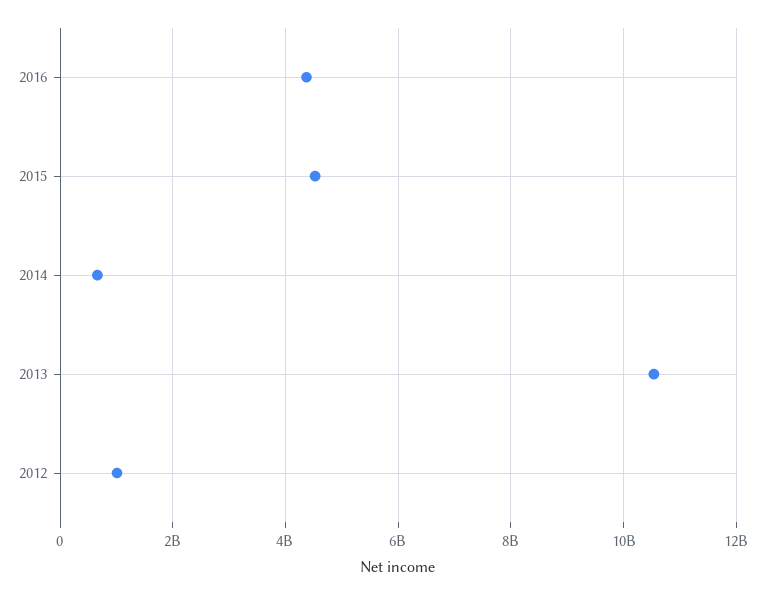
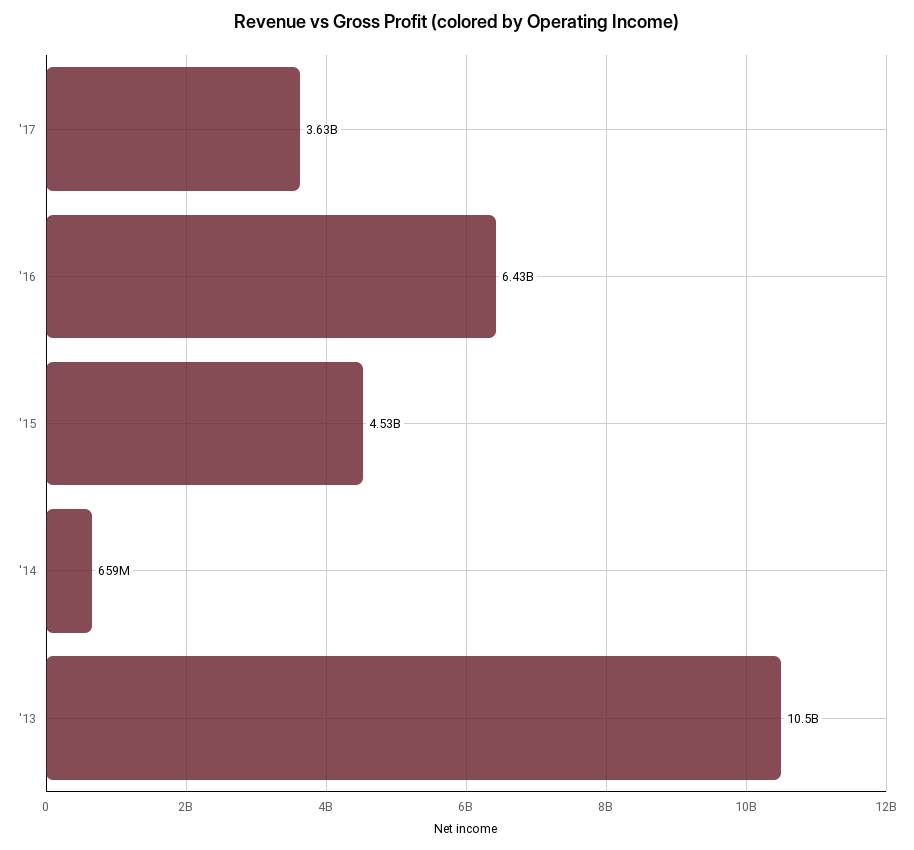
2016: 4400000000 -> 6430000000
2012: 1000000000 -> none
'17: none -> 3630000000

